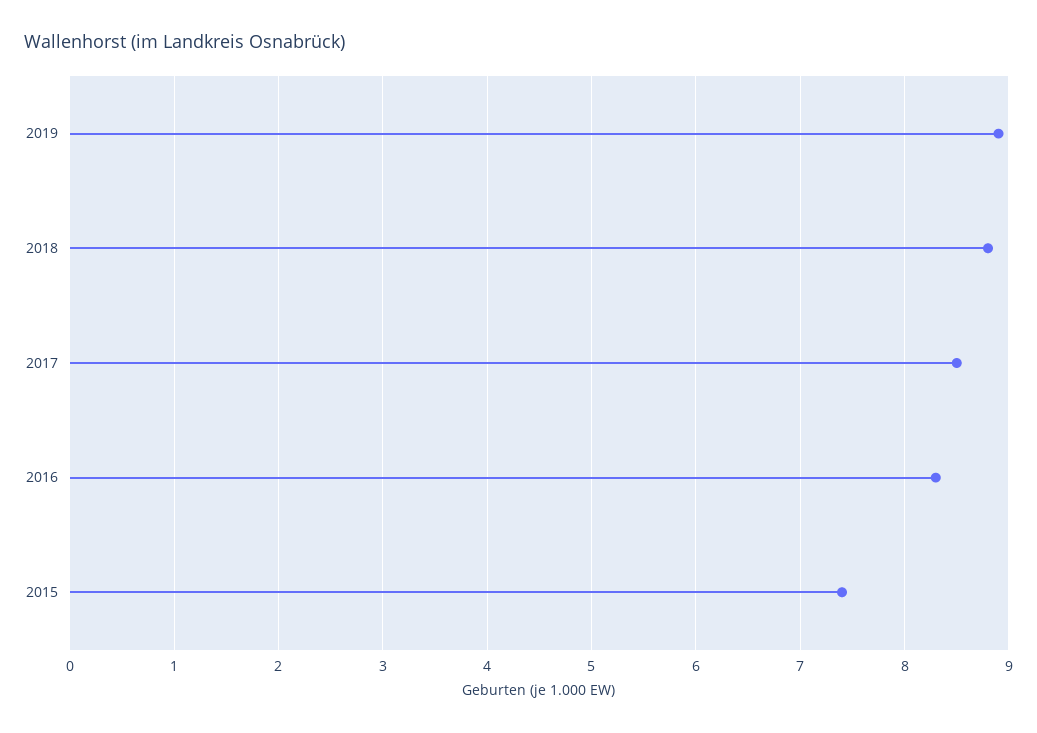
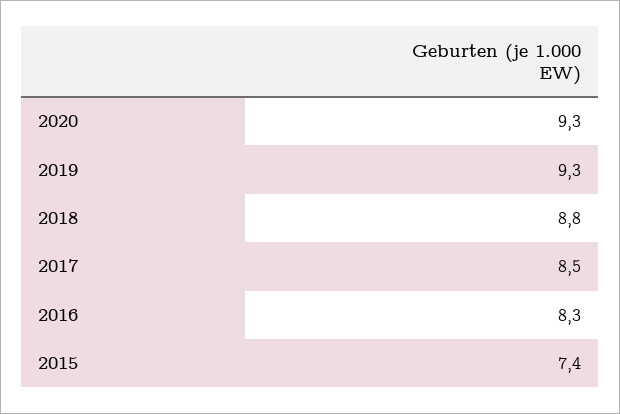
2019: 8.9 -> 9.3
2020: none -> 9.3

